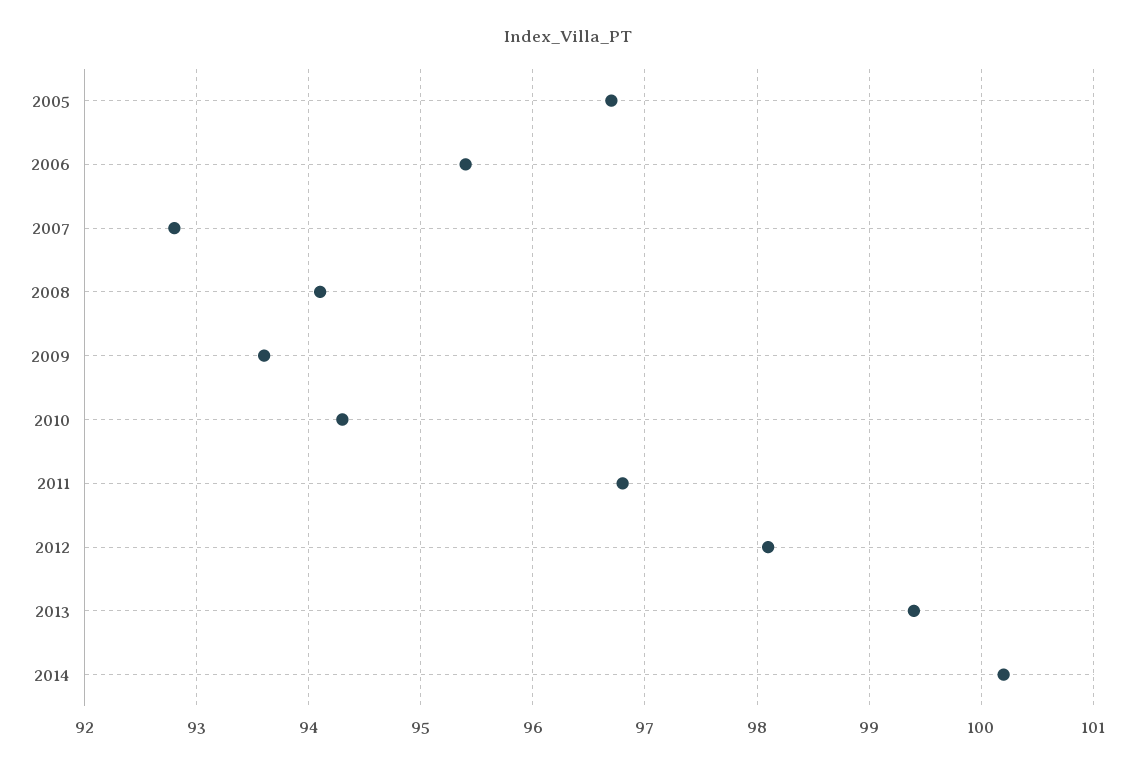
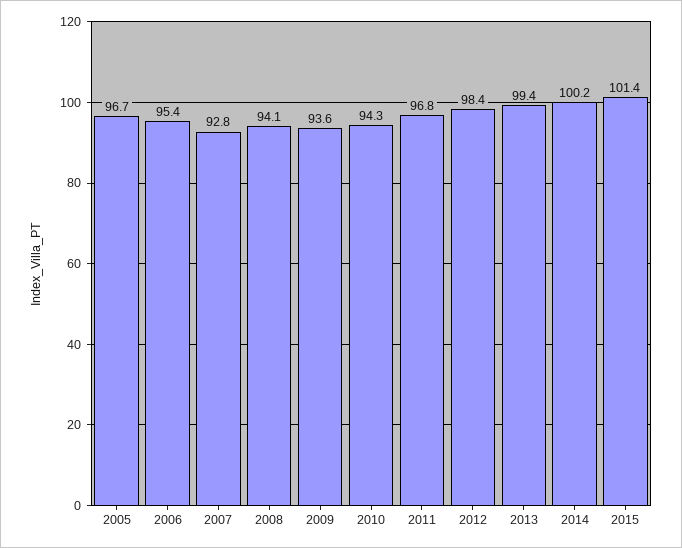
2012: 98.1 -> 98.4
2015: none -> 101.4

